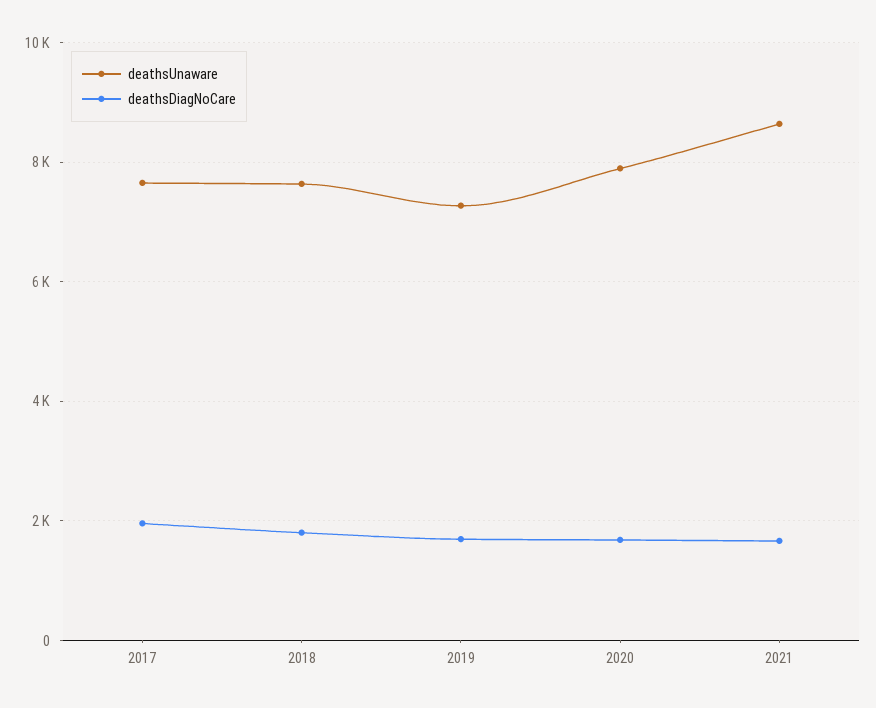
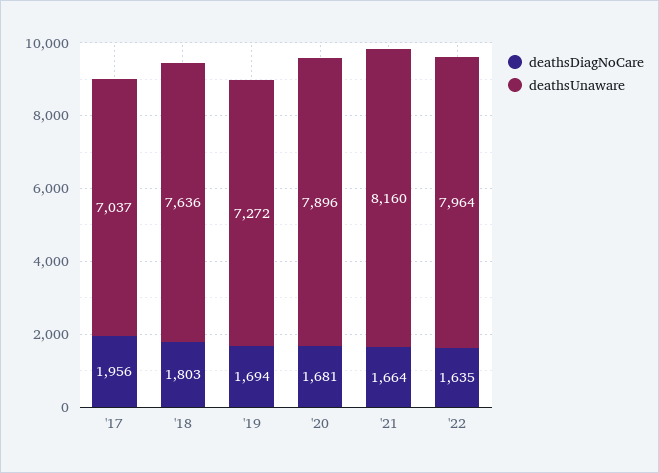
deathsUnaware, 2017: 7600 -> 7037
deathsUnaware, 2021: 8600 -> 8160
deathsDiagNoCare, '22: none -> 1635
deathsUnaware, '22: none -> 7964

